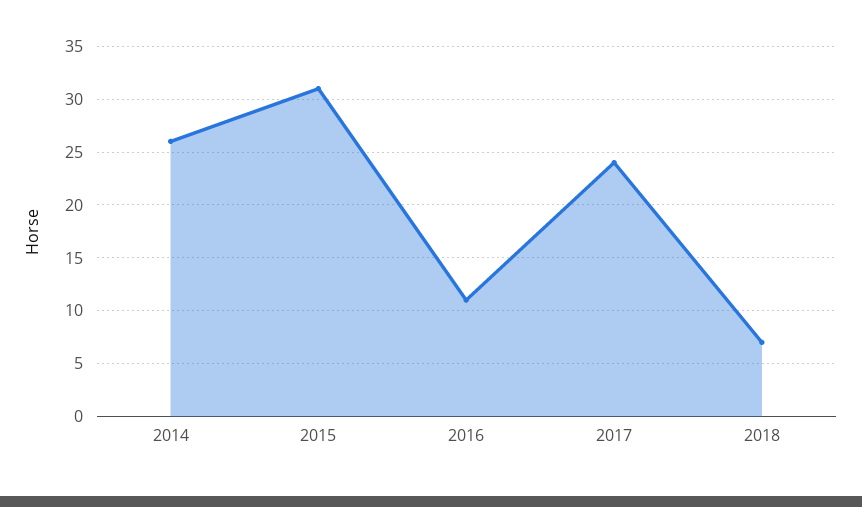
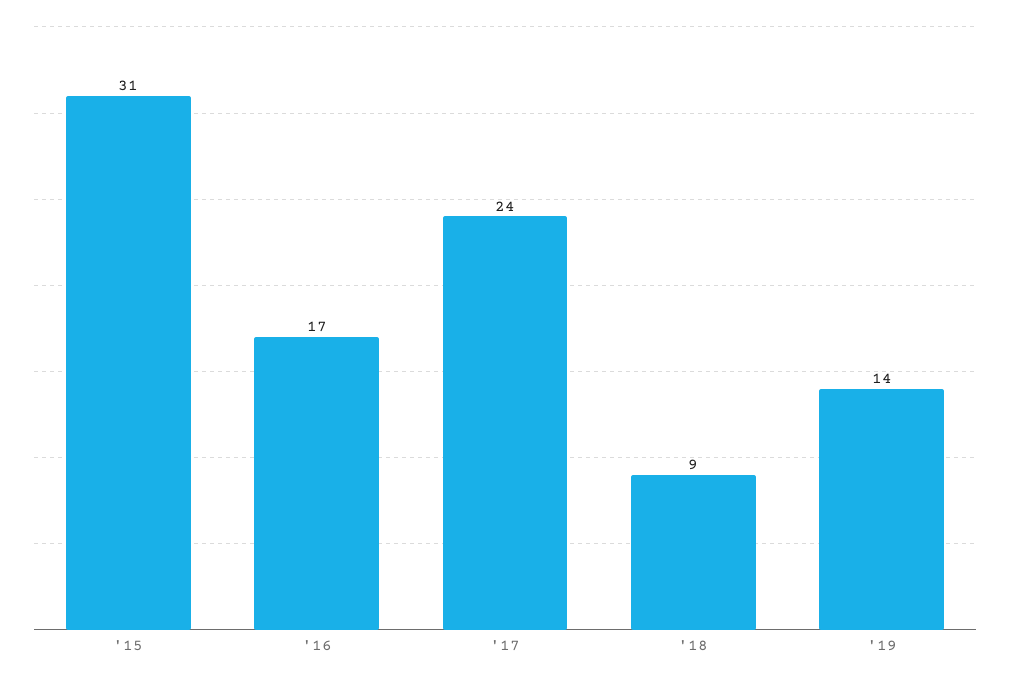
2014: 26 -> none
2016: 11 -> 17
2018: 7 -> 9
'19: none -> 14

